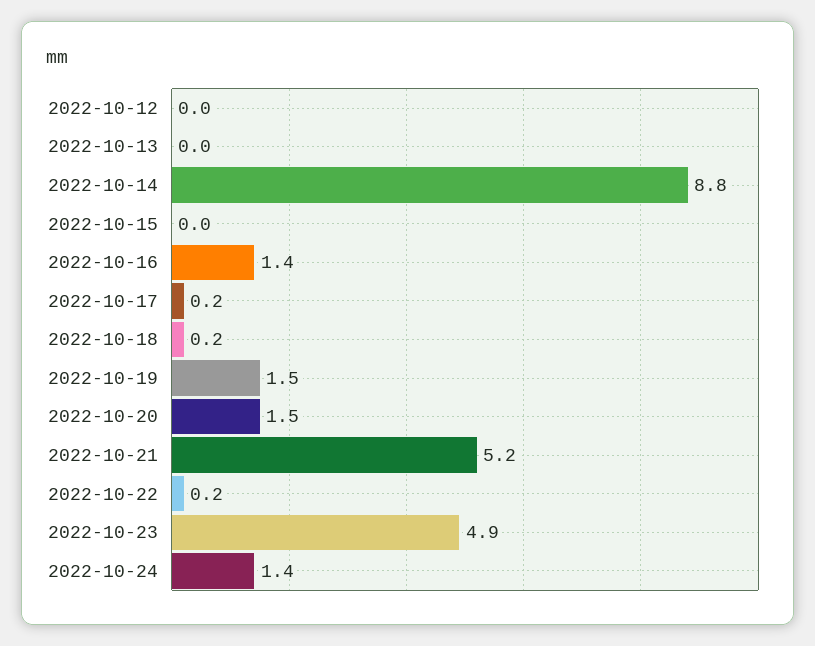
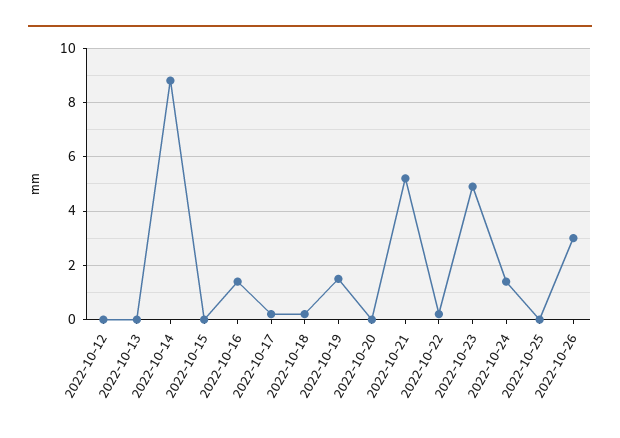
2022-10-20: 1.5 -> 0
2022-10-25: none -> 0
2022-10-26: none -> 3

